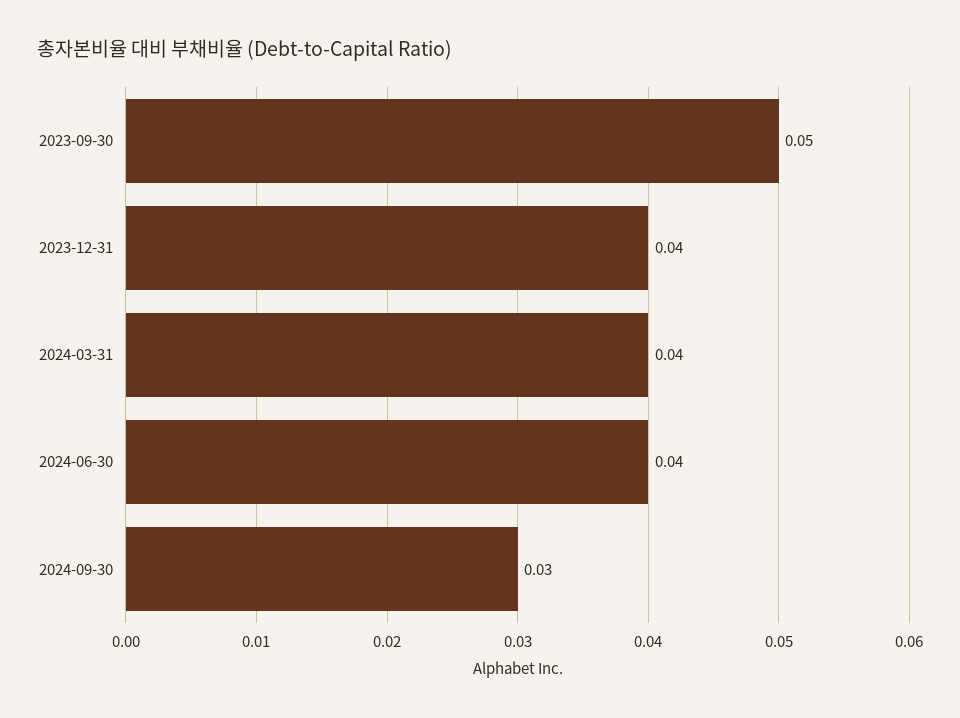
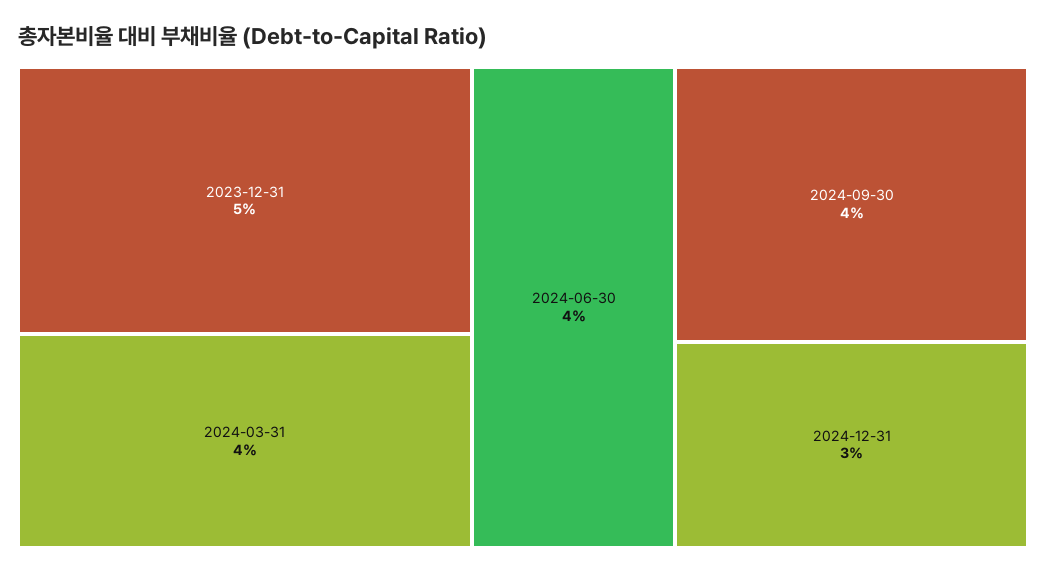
2023-09-30: 0.05 -> none
2023-12-31: 0.04 -> 0.05
2024-09-30: 0.03 -> 0.04
2024-12-31: none -> 0.03

